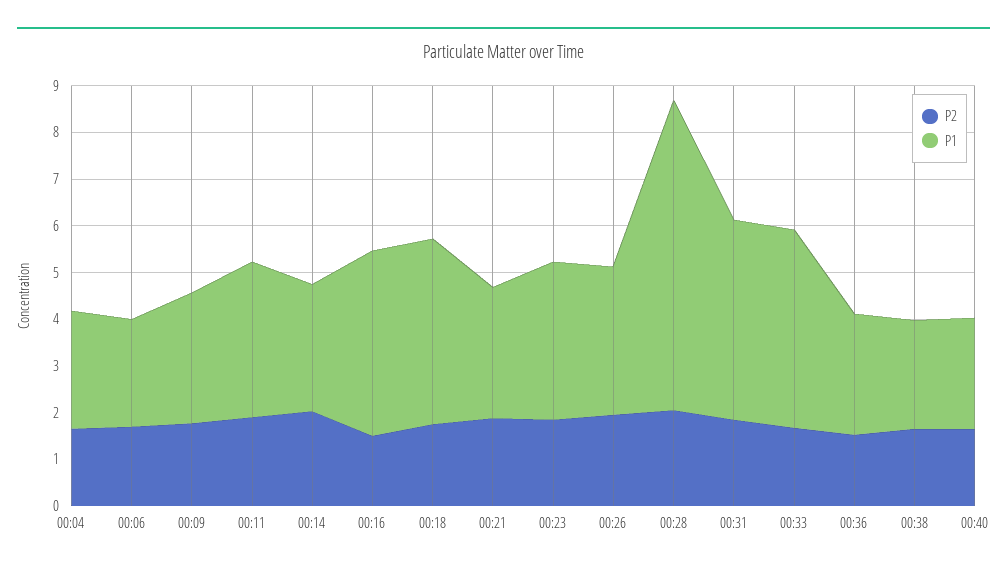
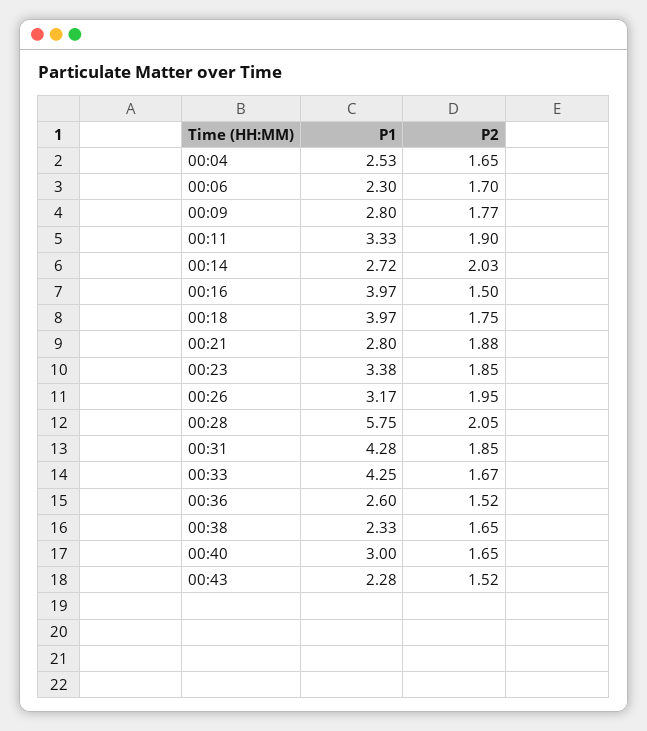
P1, 00:28: 6.6 -> 5.75
P1, 00:40: 2.4 -> 3
P1, 00:43: none -> 2.28
P2, 00:43: none -> 1.52

